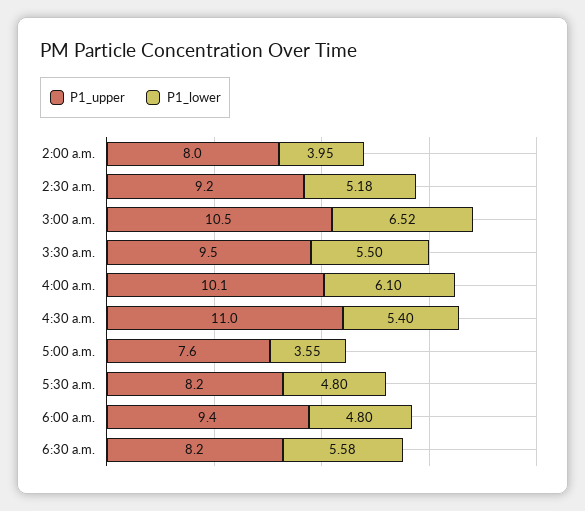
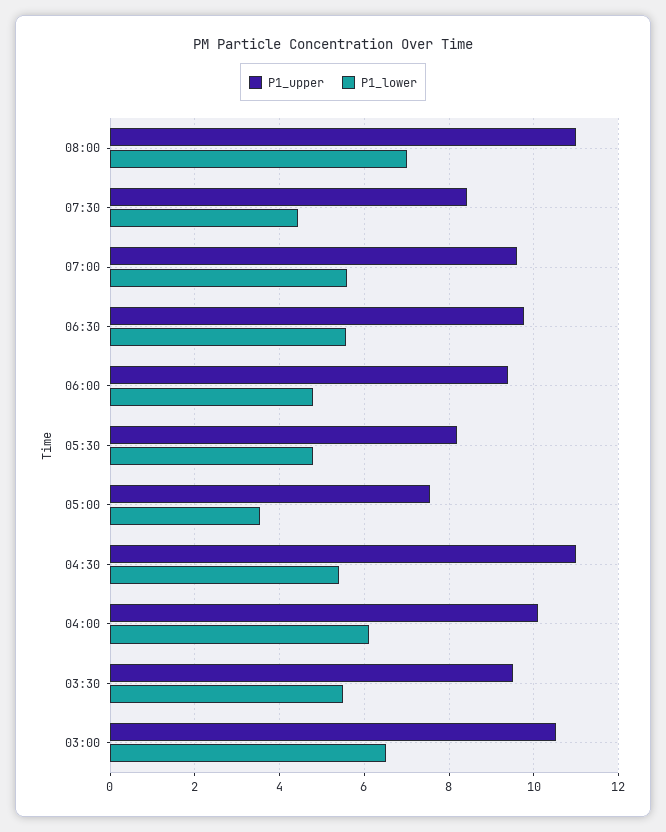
P1_upper, 2:00 a.m.: 8 -> none
P1_lower, 2:00 a.m.: 3.95 -> none
P1_upper, 2:30 a.m.: 9.2 -> none
P1_lower, 2:30 a.m.: 5.18 -> none
P1_upper, 6:30 a.m.: 8.2 -> 9.8
P1_upper, 08:00: none -> 11
P1_lower, 08:00: none -> 7
P1_upper, 07:30: none -> 8.4
P1_lower, 07:30: none -> 4.4
P1_upper, 07:00: none -> 9.6
P1_lower, 07:00: none -> 5.6

